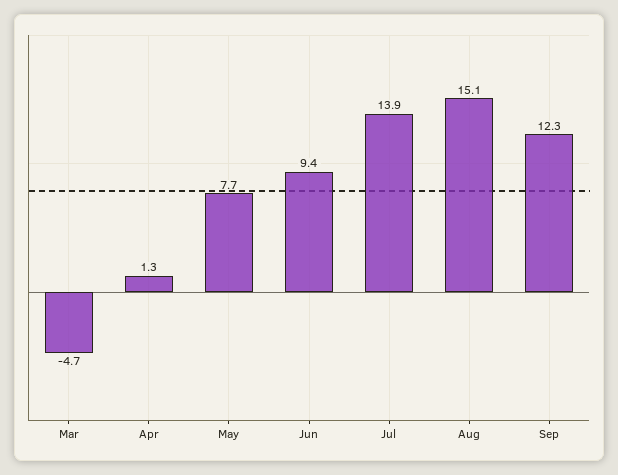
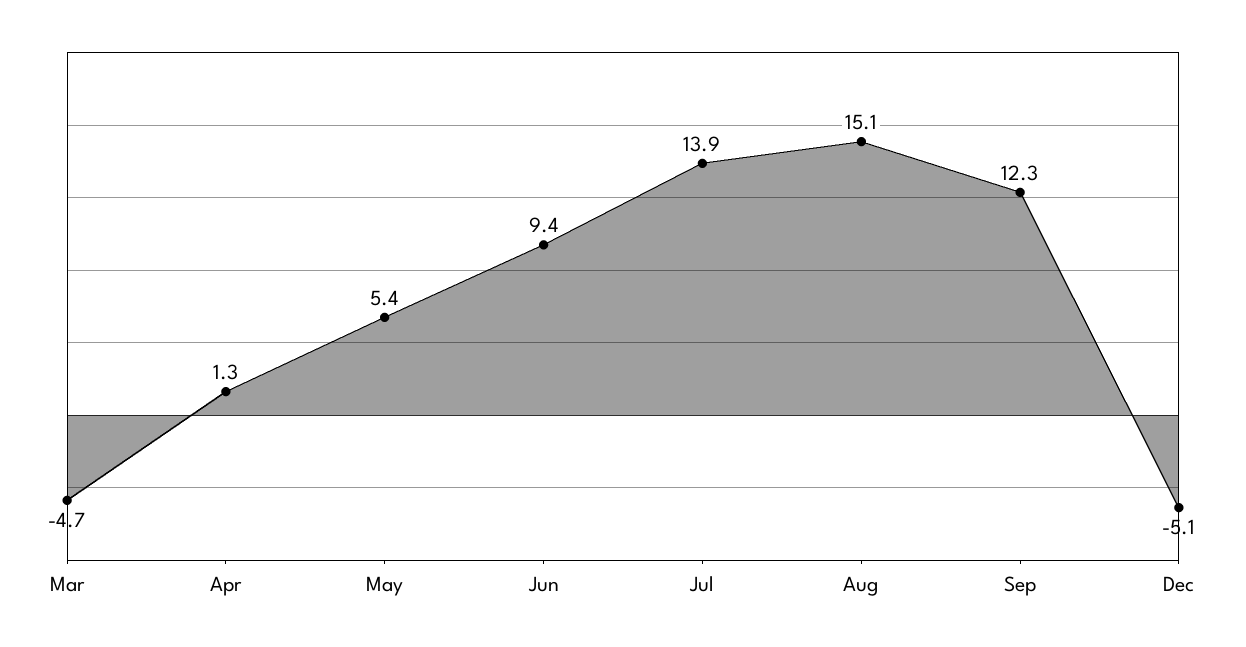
May: 7.7 -> 5.4
Dec: none -> -5.1

